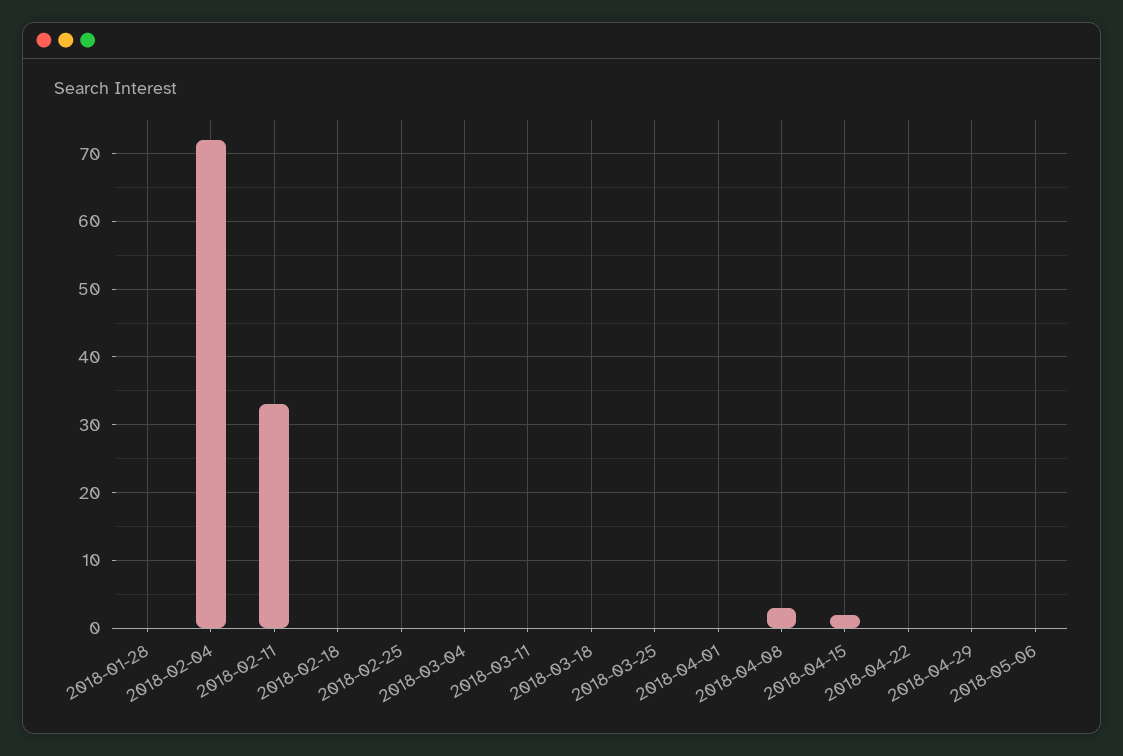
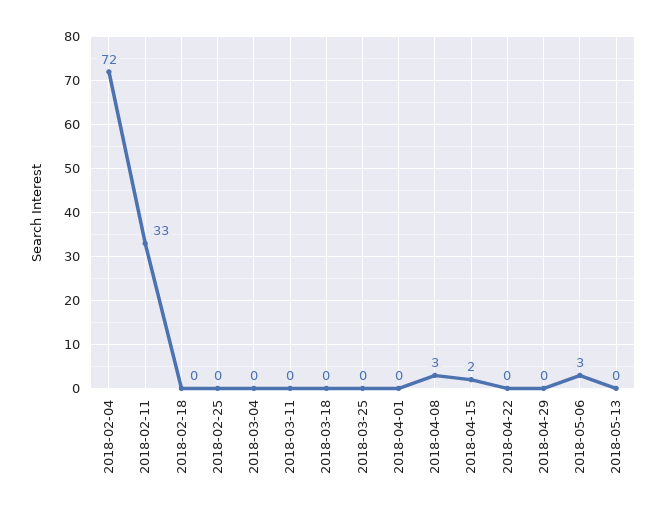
2018-01-28: 0 -> none
2018-05-06: 0 -> 3
2018-05-13: none -> 0

